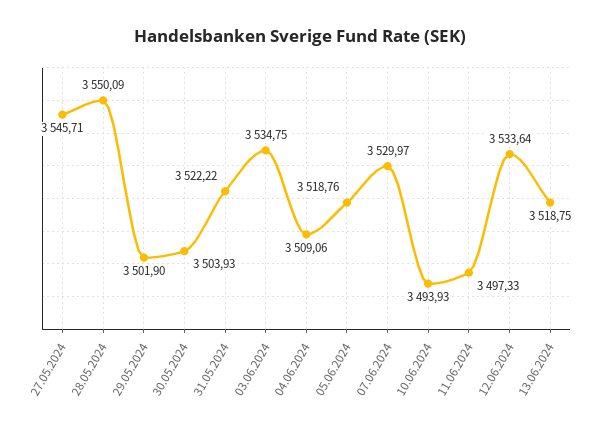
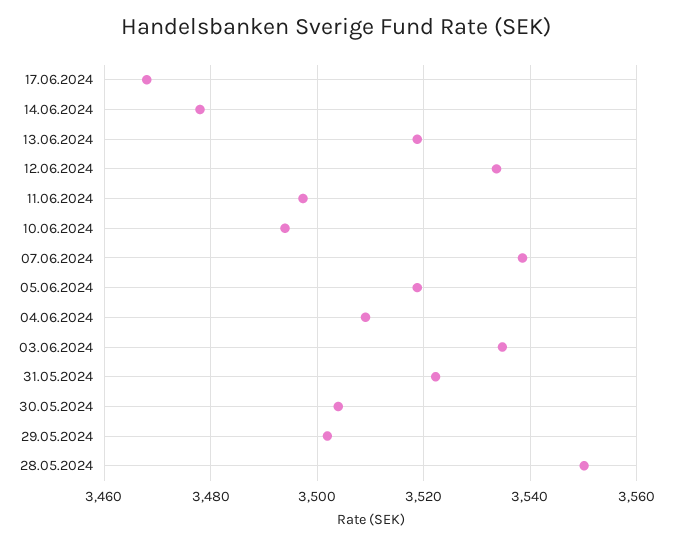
27.05.2024: 3545.71 -> none
07.06.2024: 3529.97 -> 3538
17.06.2024: none -> 3468
14.06.2024: none -> 3478

